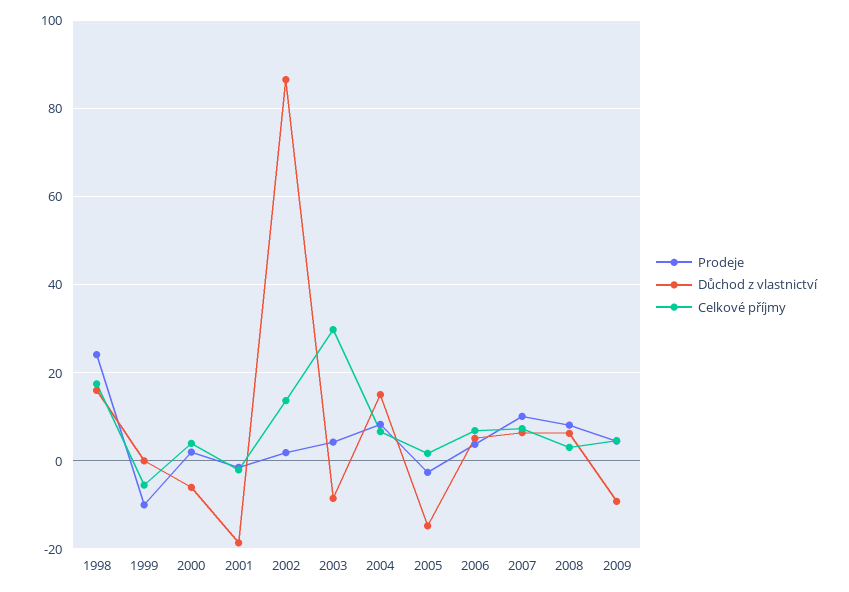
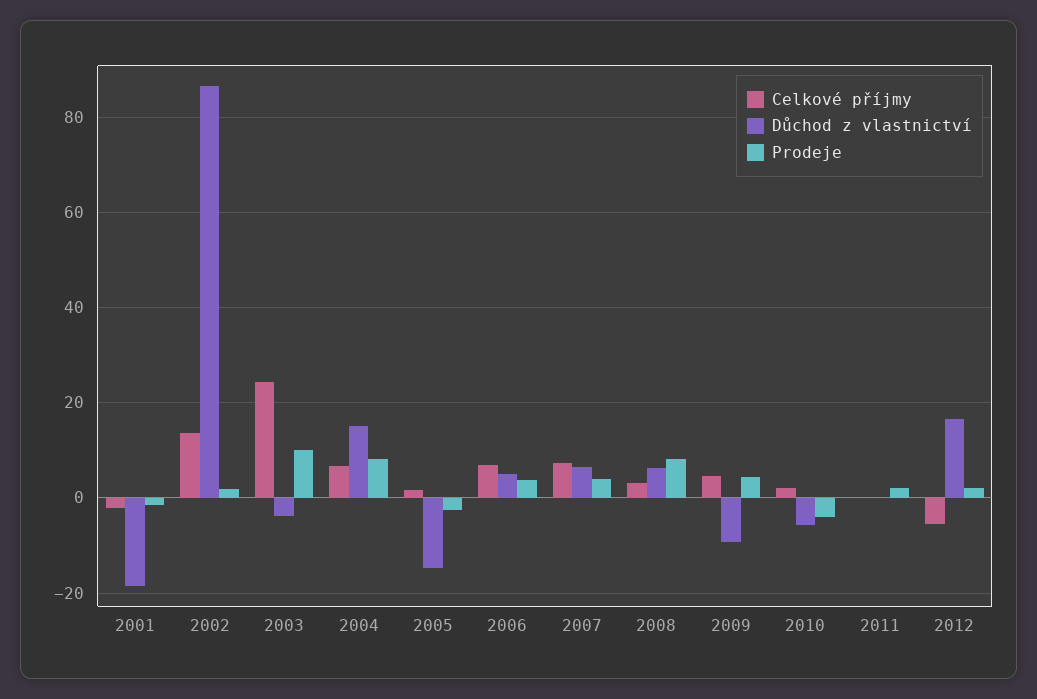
Prodeje, 1998: 24 -> none
Důchod z vlastnictví, 1998: 16 -> none
Celkové příjmy, 1998: 18 -> none
Prodeje, 1999: -10 -> none
Důchod z vlastnictví, 1999: 0 -> none
Celkové příjmy, 1999: -6 -> none
Prodeje, 2000: 2 -> none
Důchod z vlastnictví, 2000: -6 -> none
Celkové příjmy, 2000: 4 -> none
Prodeje, 2003: 4 -> 10
Důchod z vlastnictví, 2003: -8 -> -4
Celkové příjmy, 2003: 30 -> 24
Prodeje, 2007: 10 -> 4
Celkové příjmy, 2010: none -> 2
Důchod z vlastnictví, 2010: none -> -6
Prodeje, 2010: none -> -4
Celkové příjmy, 2011: none -> 0
Důchod z vlastnictví, 2011: none -> 0
Prodeje, 2011: none -> 2
Celkové příjmy, 2012: none -> -6
Důchod z vlastnictví, 2012: none -> 16
Prodeje, 2012: none -> 2

